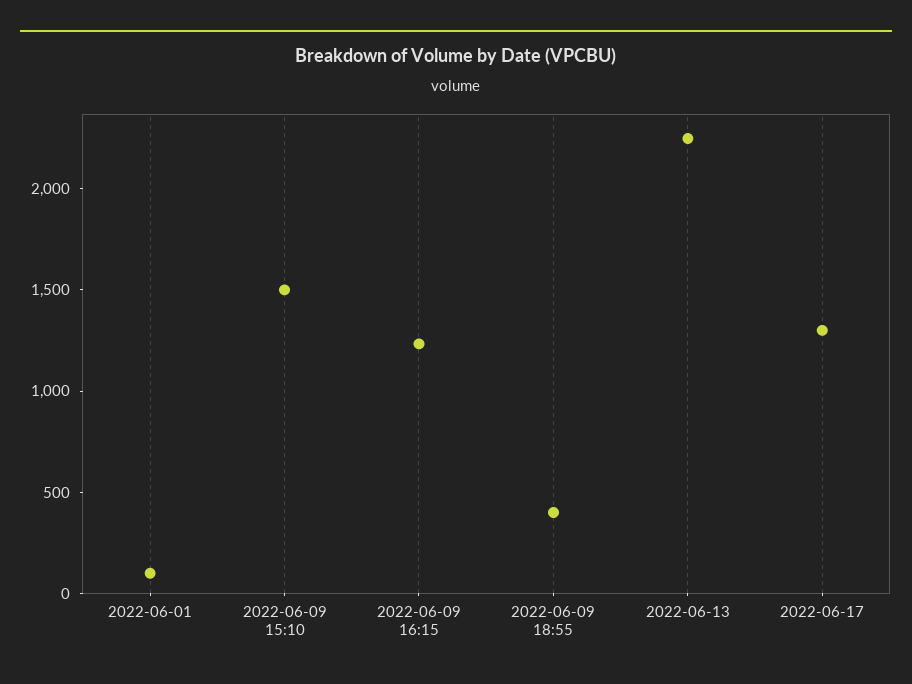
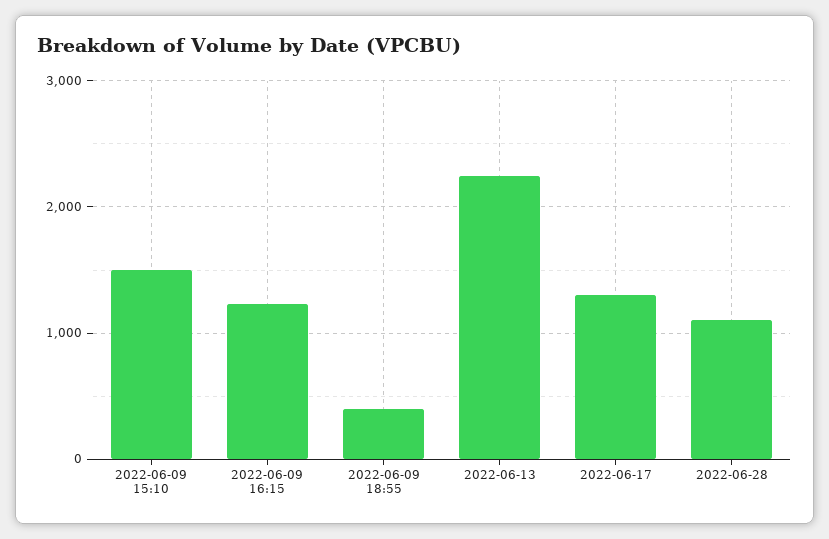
2022-06-01: 100 -> none
2022-06-28: none -> 1100

